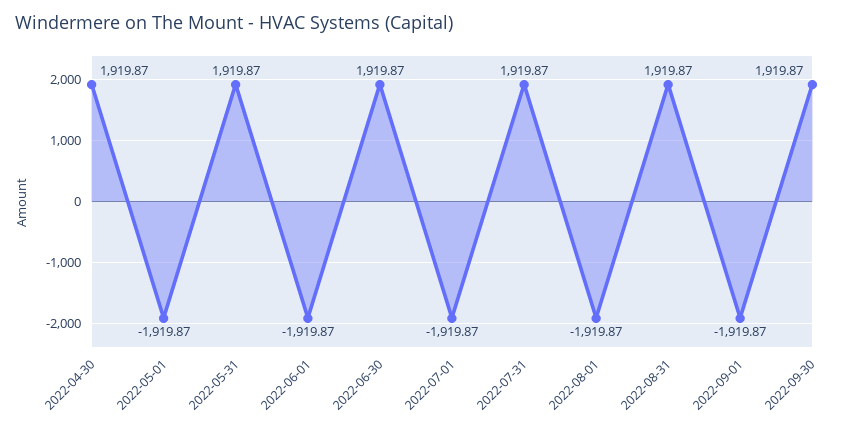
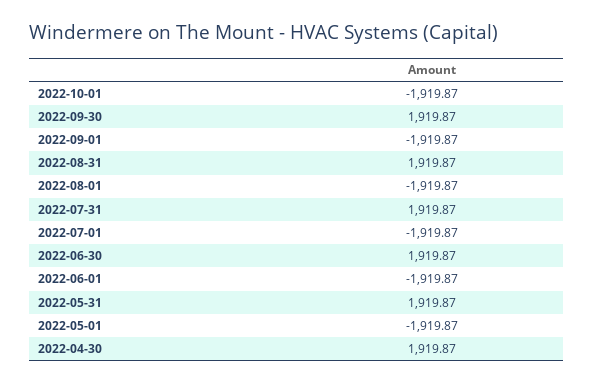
2022-10-01: none -> -1919.87

